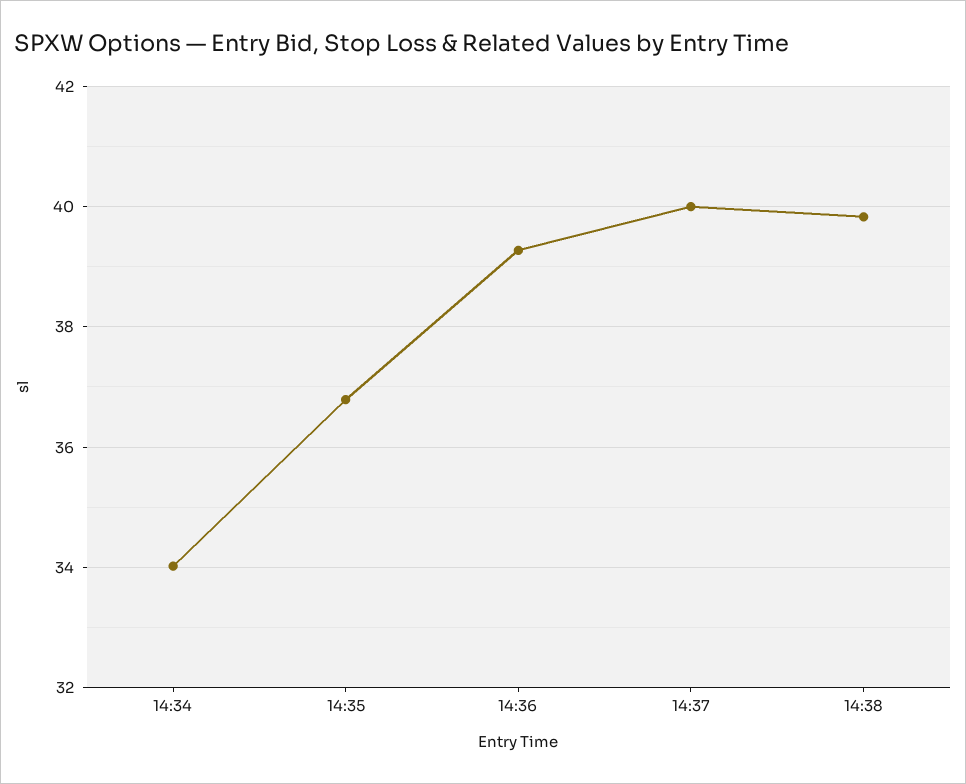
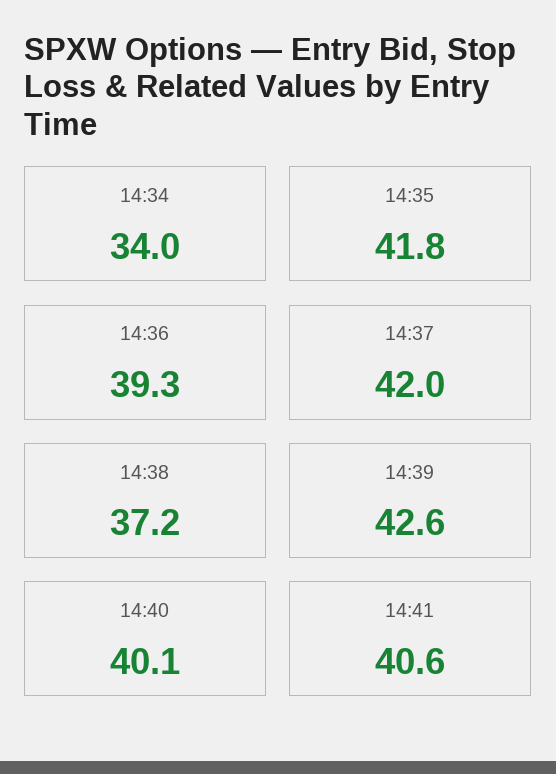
14:35: 36.8 -> 41.8
14:37: 40 -> 42
14:38: 39.8 -> 37.2
14:39: none -> 42.6
14:40: none -> 40.1
14:41: none -> 40.6

